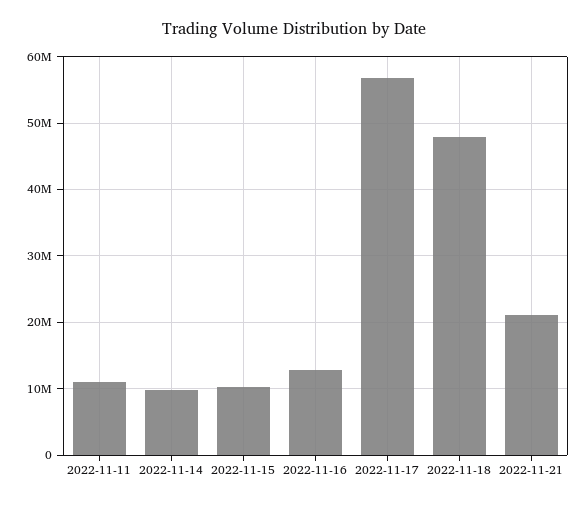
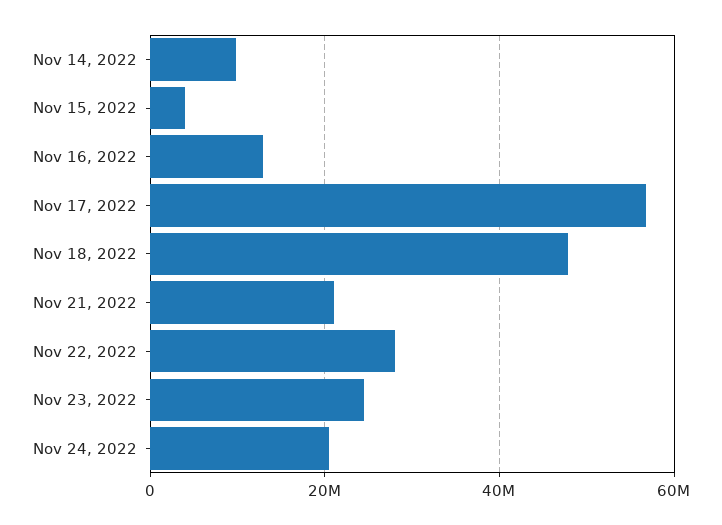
2022-11-11: 11000000 -> none
2022-11-15: 10000000 -> 4000000
Nov 22, 2022: none -> 28000000
Nov 23, 2022: none -> 24000000
Nov 24, 2022: none -> 20000000

